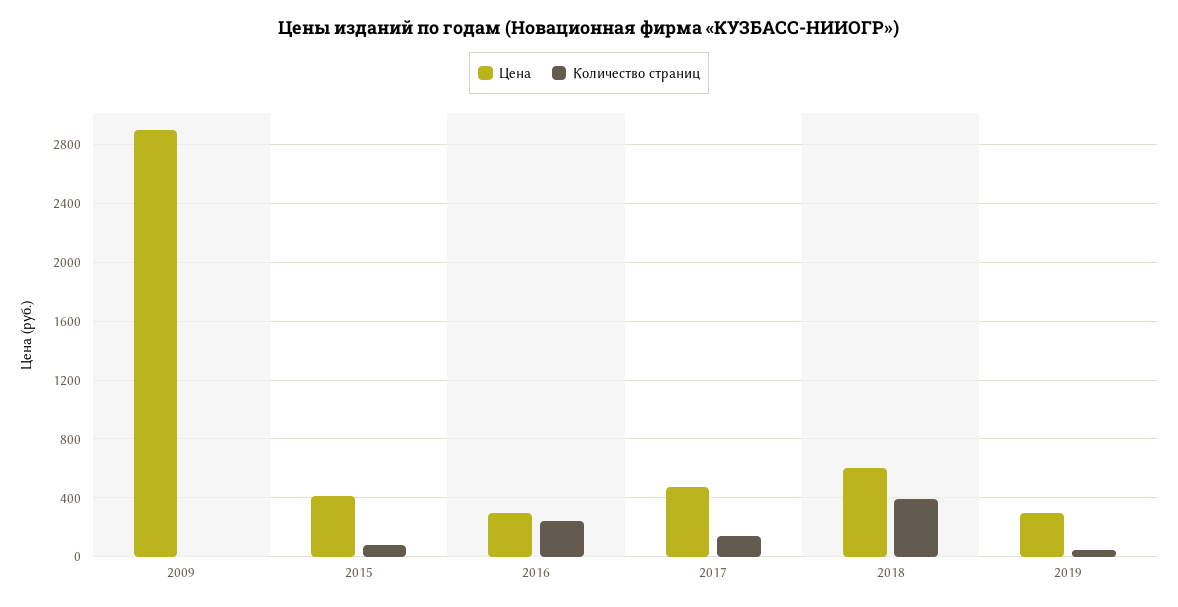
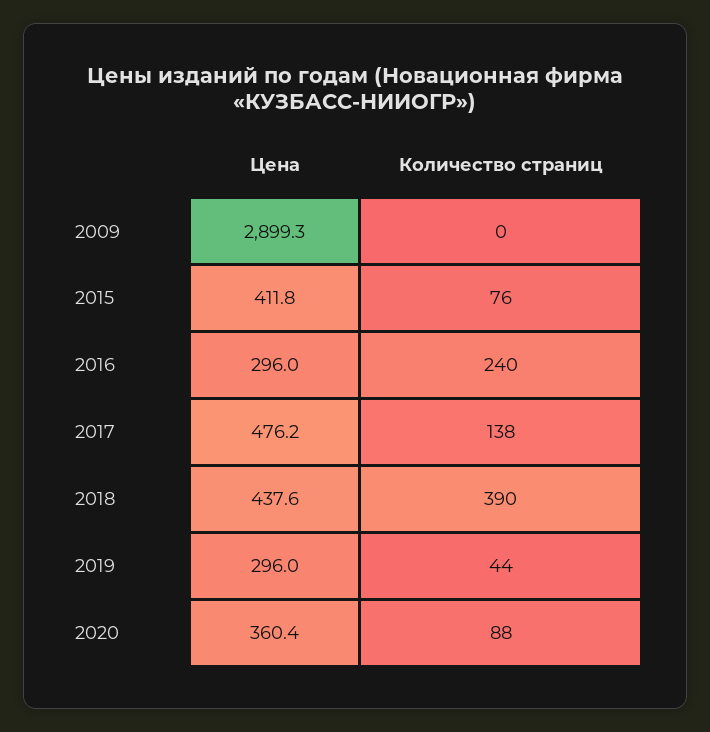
Цена, 2018: 600 -> 437.6
Цена, 2020: none -> 360.4
Количество страниц, 2020: none -> 88

